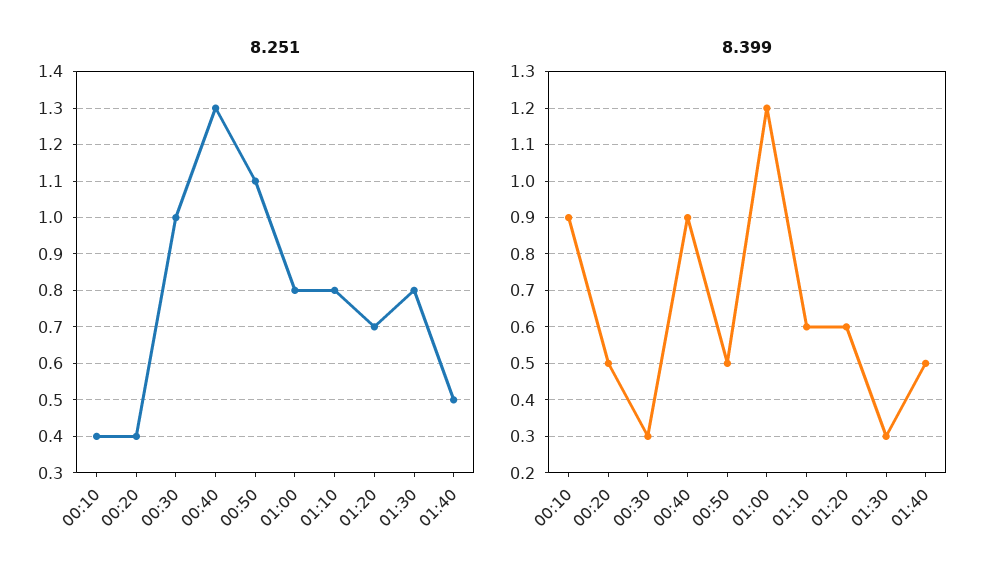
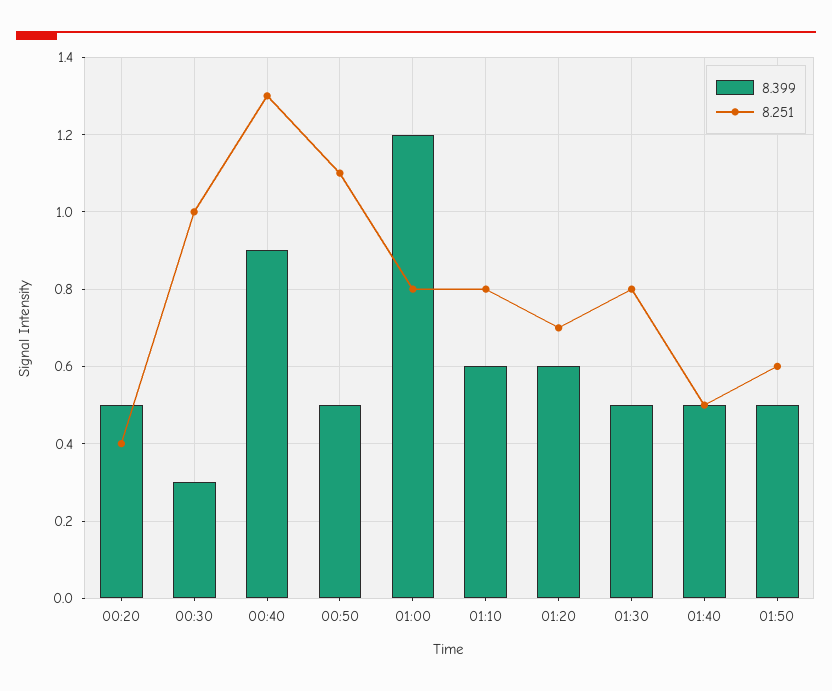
8.251, 00:10: 0.4 -> none
8.399, 00:10: 0.9 -> none
8.399, 01:30: 0.3 -> 0.5
8.399, 01:50: none -> 0.5
8.251, 01:50: none -> 0.6

